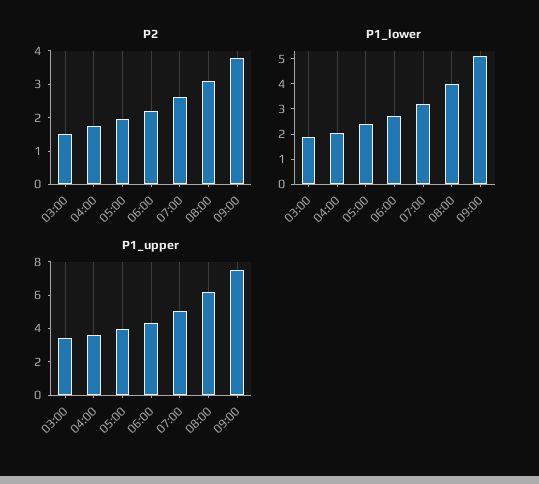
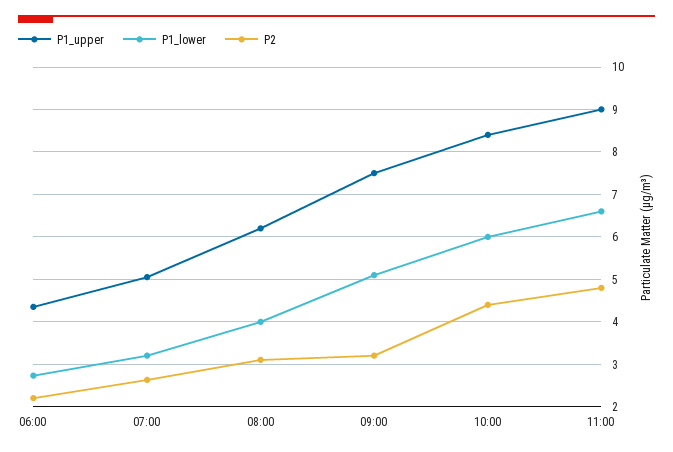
P2, 03:00: 1.5 -> none
P2, 04:00: 1.75 -> none
P2, 05:00: 2 -> none
P2, 09:00: 3.75 -> 3.2
P1_lower, 03:00: 2 -> none
P1_lower, 04:00: 2 -> none
P1_lower, 05:00: 2.5 -> none
P1_upper, 03:00: 3.5 -> none
P1_upper, 04:00: 3.5 -> none
P1_upper, 05:00: 4 -> none
P1_upper, 10:00: none -> 8.4
P1_lower, 10:00: none -> 6
P2, 10:00: none -> 4.4
P1_upper, 11:00: none -> 9
P1_lower, 11:00: none -> 6.6
P2, 11:00: none -> 4.8

